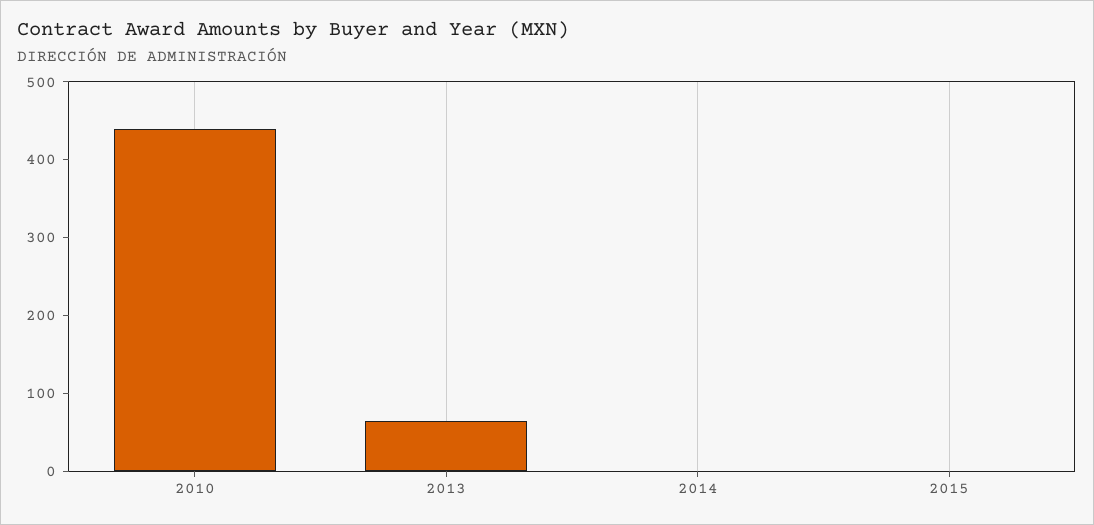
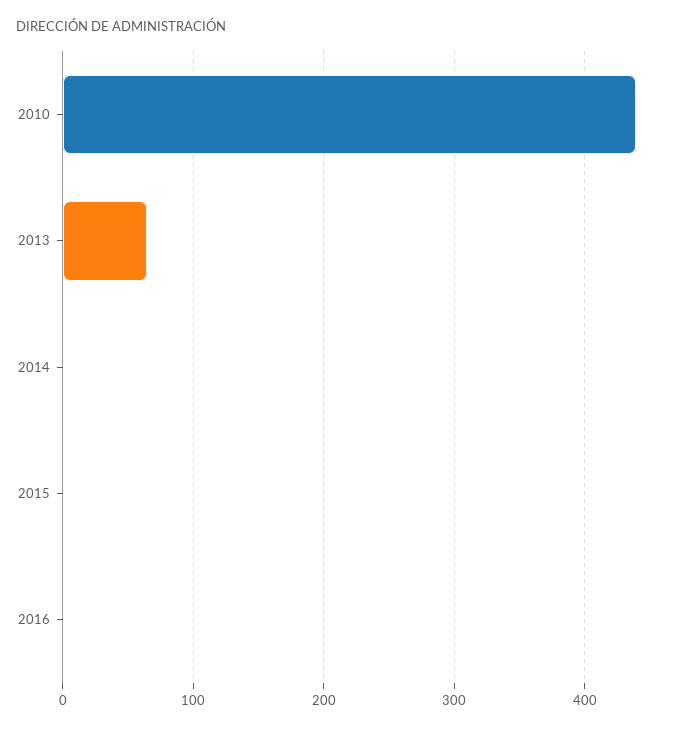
2016: none -> 0

